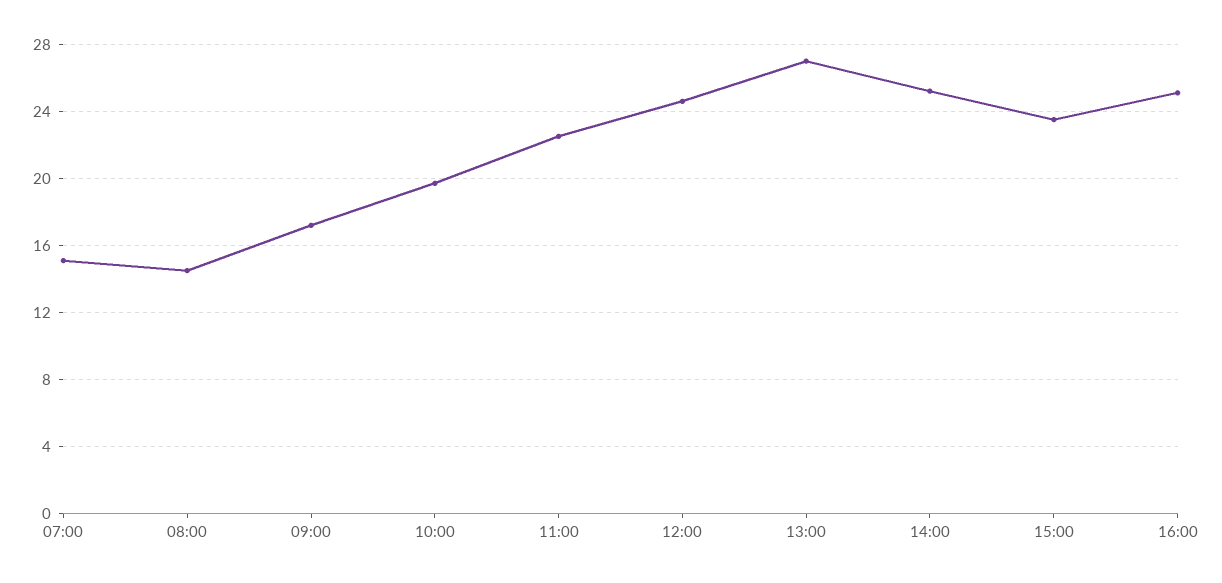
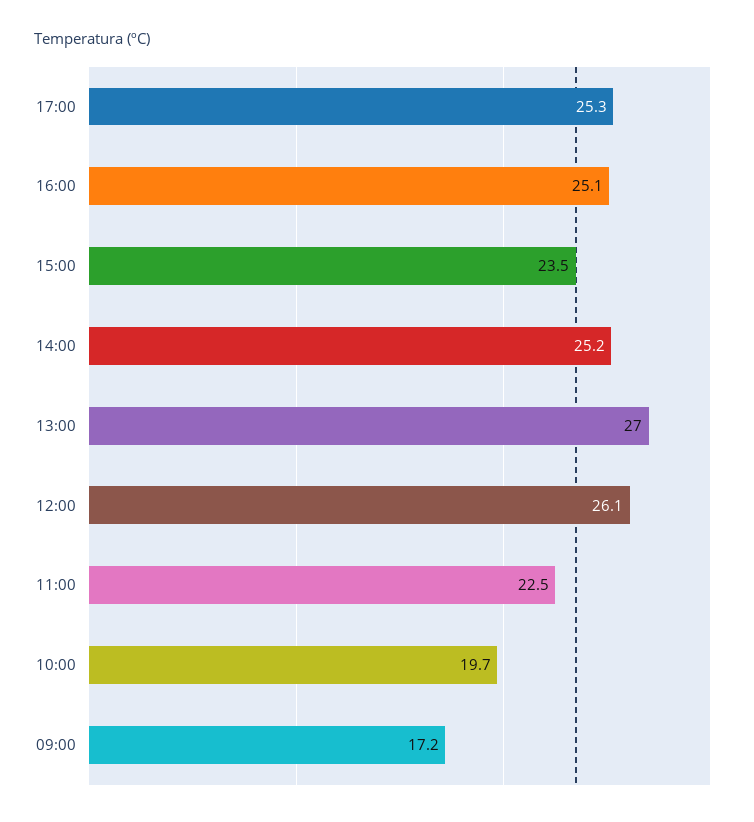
07:00: 15 -> none
08:00: 14.5 -> none
12:00: 24.5 -> 26.1
17:00: none -> 25.3

